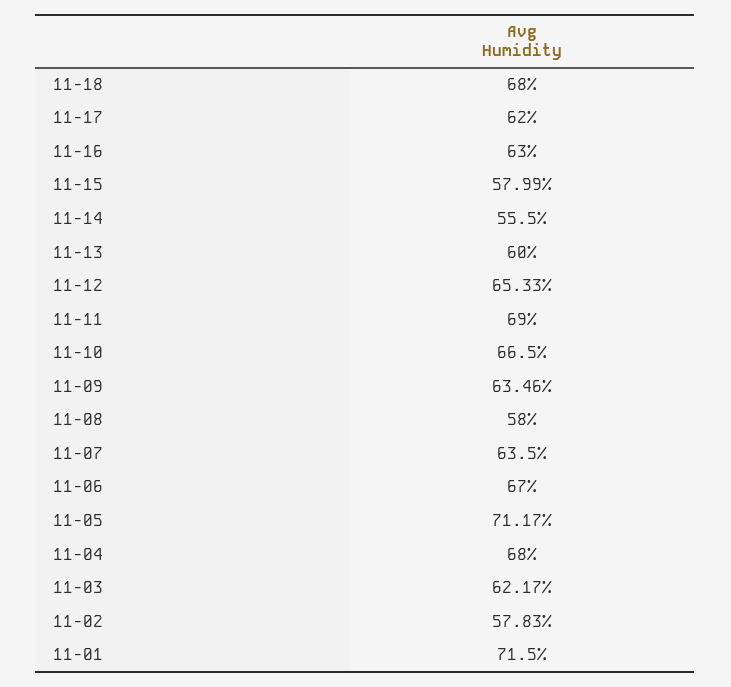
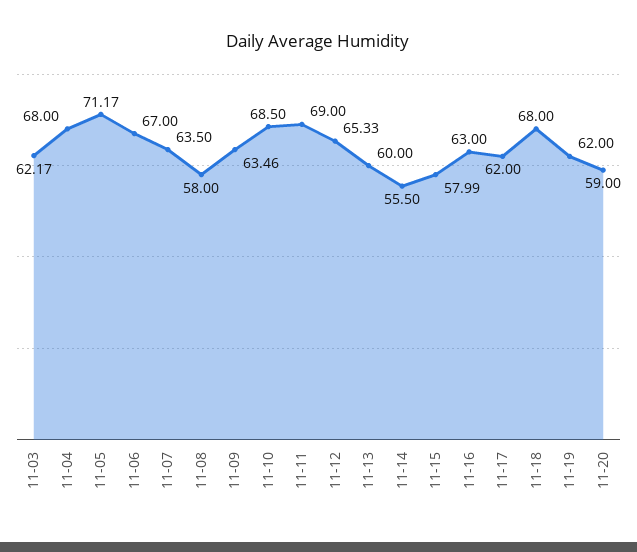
11-10: 66.5 -> 68.5
11-02: 57.83 -> none
11-01: 71.5 -> none
11-19: none -> 62
11-20: none -> 59

